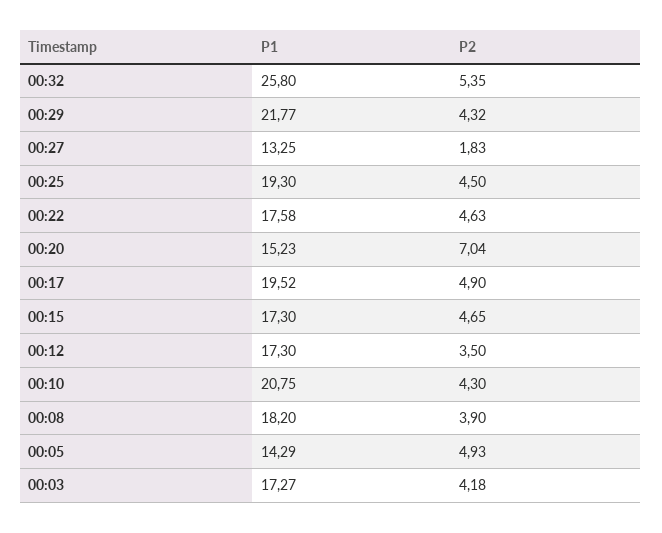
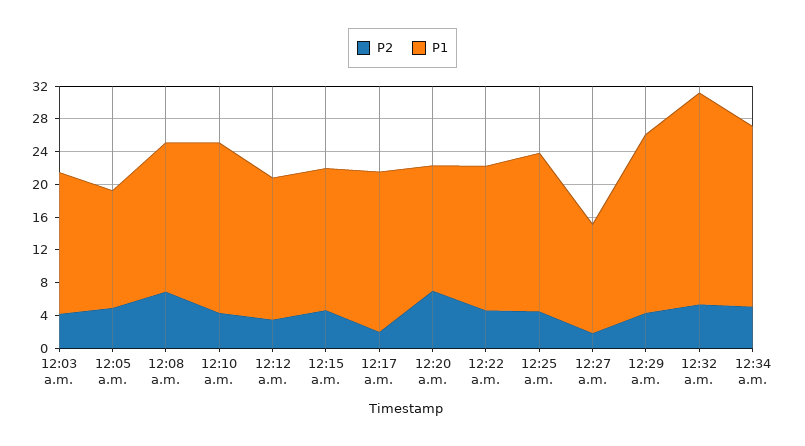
P2, 00:17: 4.9 -> 2
P2, 00:08: 3.9 -> 7
P2, 12:34 a.m.: none -> 5
P1, 12:34 a.m.: none -> 22

